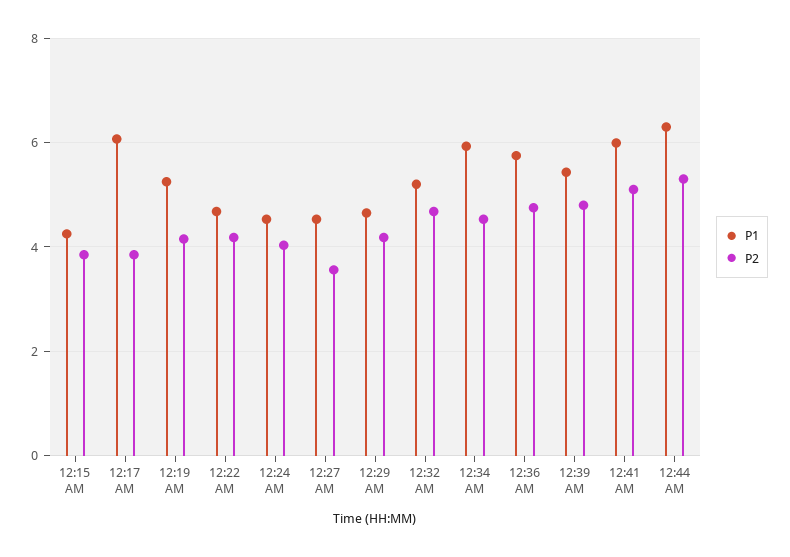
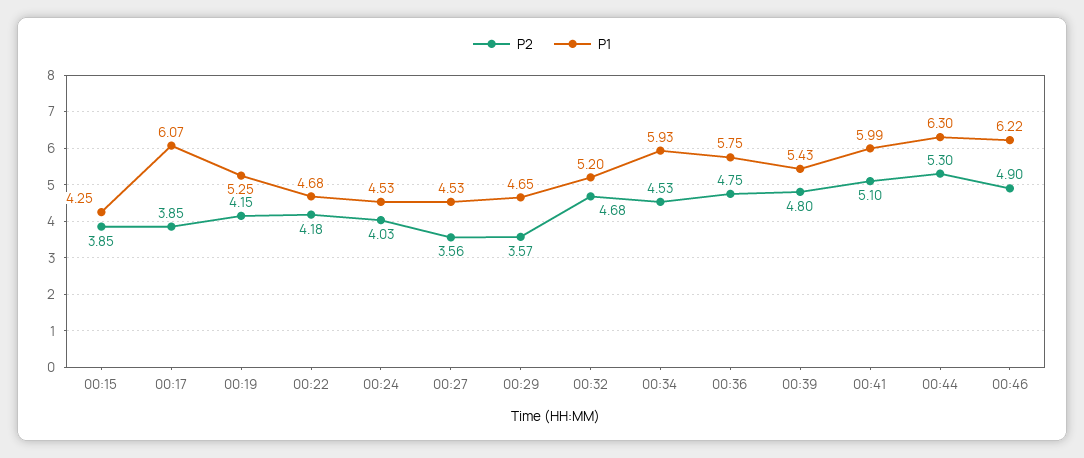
P2, 12:29 AM: 4.2 -> 3.57
P2, 00:46: none -> 4.9
P1, 00:46: none -> 6.22

